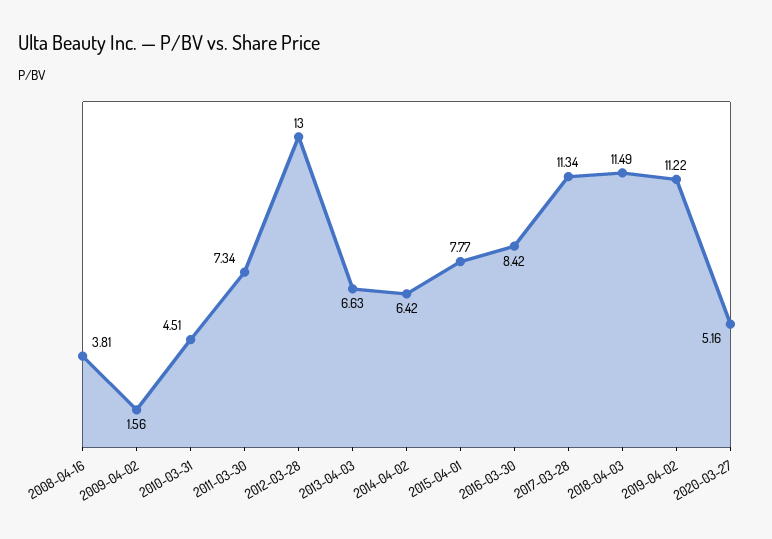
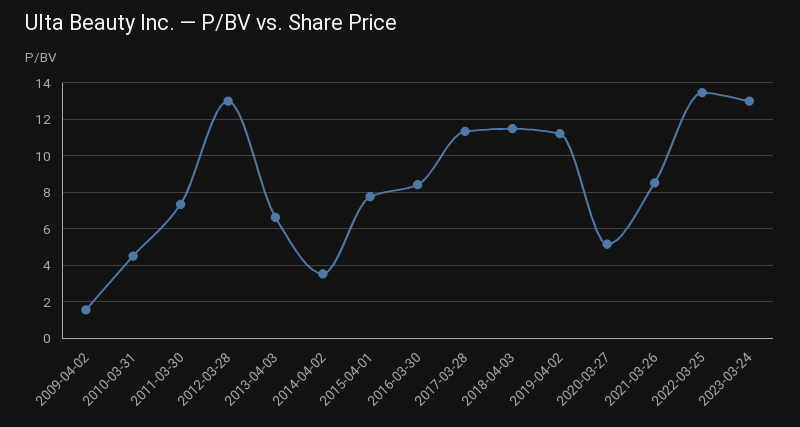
2008-04-16: 3.81 -> none
2014-04-02: 6.42 -> 3.5
2021-03-26: none -> 8.5
2022-03-25: none -> 13.5
2023-03-24: none -> 13

